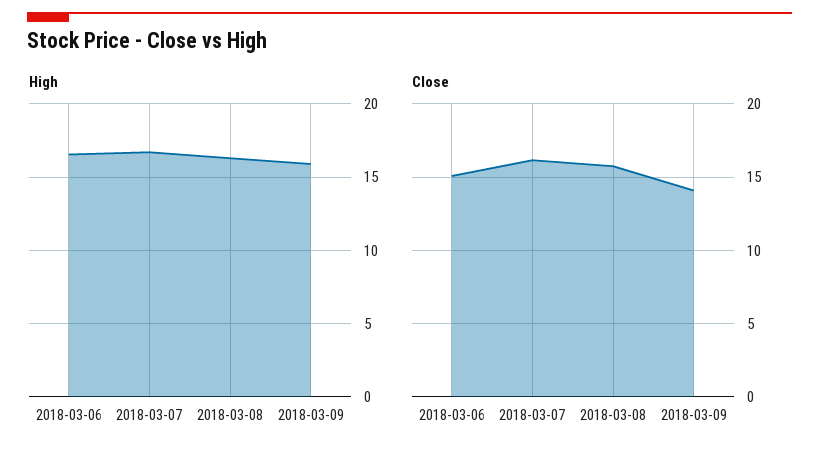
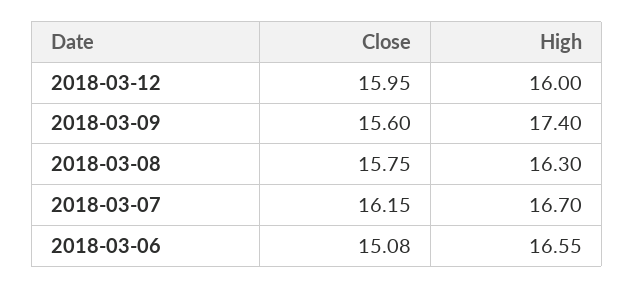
High, 2018-03-09: 16 -> 17.4
Close, 2018-03-09: 14 -> 15.6
Close, 2018-03-12: none -> 15.95
High, 2018-03-12: none -> 16

